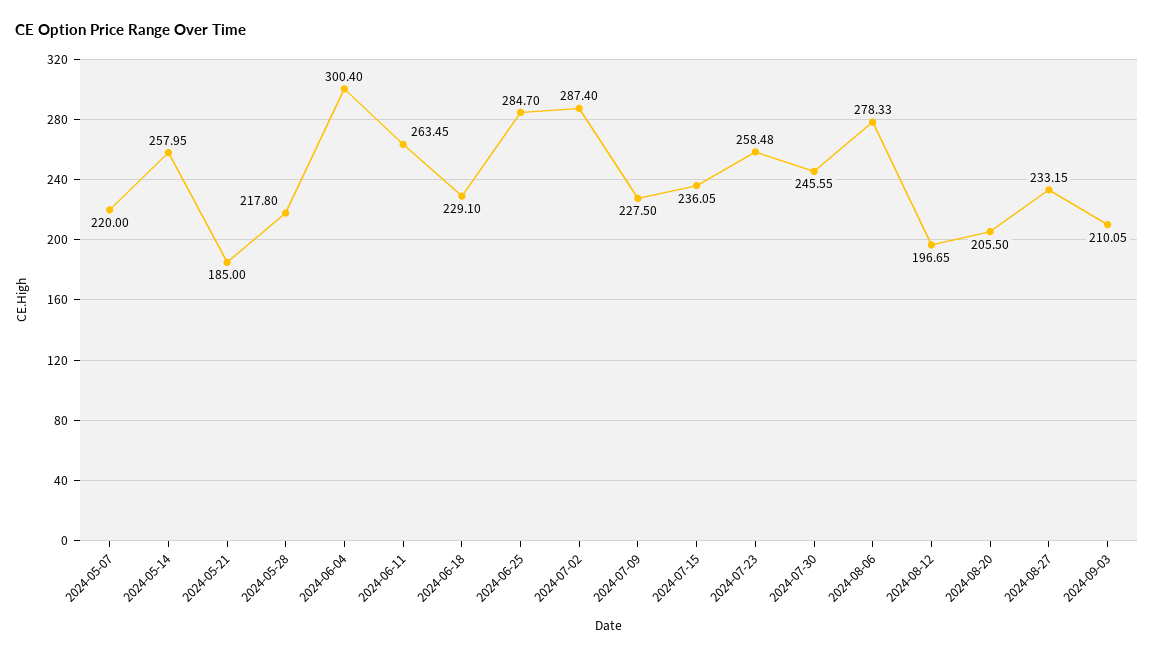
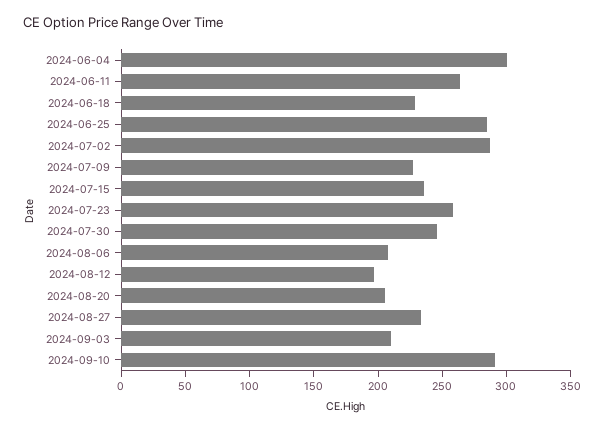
2024-05-07: 220 -> none
2024-05-14: 257.95 -> none
2024-05-21: 185 -> none
2024-05-28: 217.8 -> none
2024-08-06: 278.33 -> 210
2024-09-10: none -> 290

